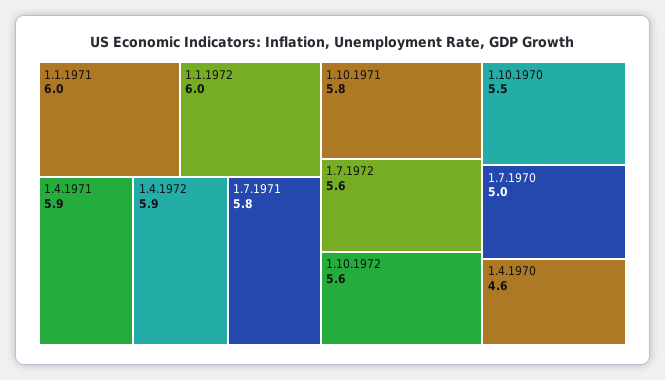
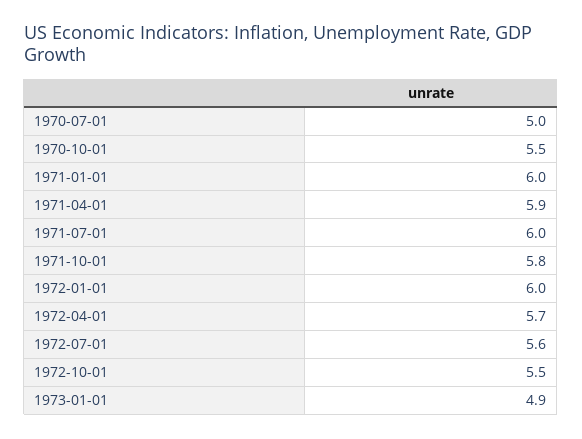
1.4.1972: 5.9 -> 5.7
1.7.1971: 5.8 -> 6
1.10.1972: 5.6 -> 5.5
1.4.1970: 4.6 -> none
1973-01-01: none -> 4.9

